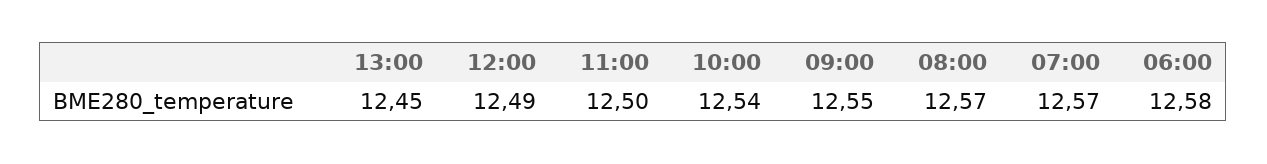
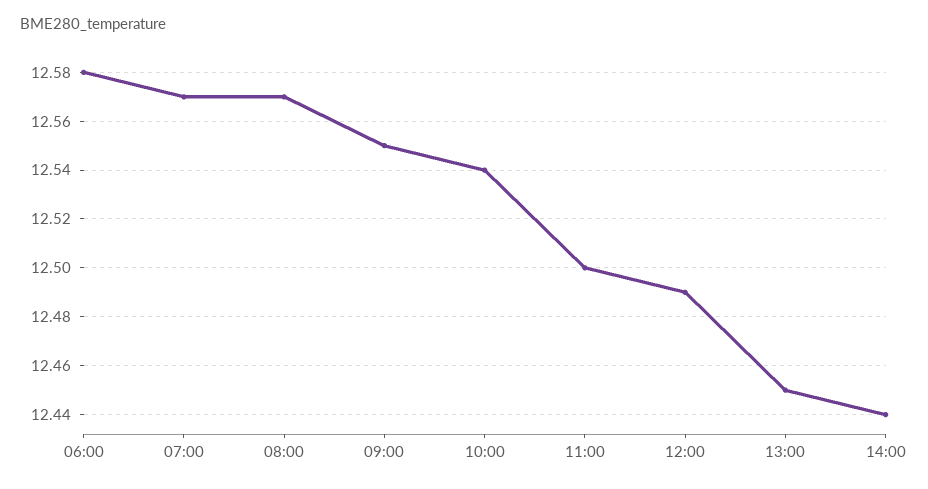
14:00: none -> 12.44

